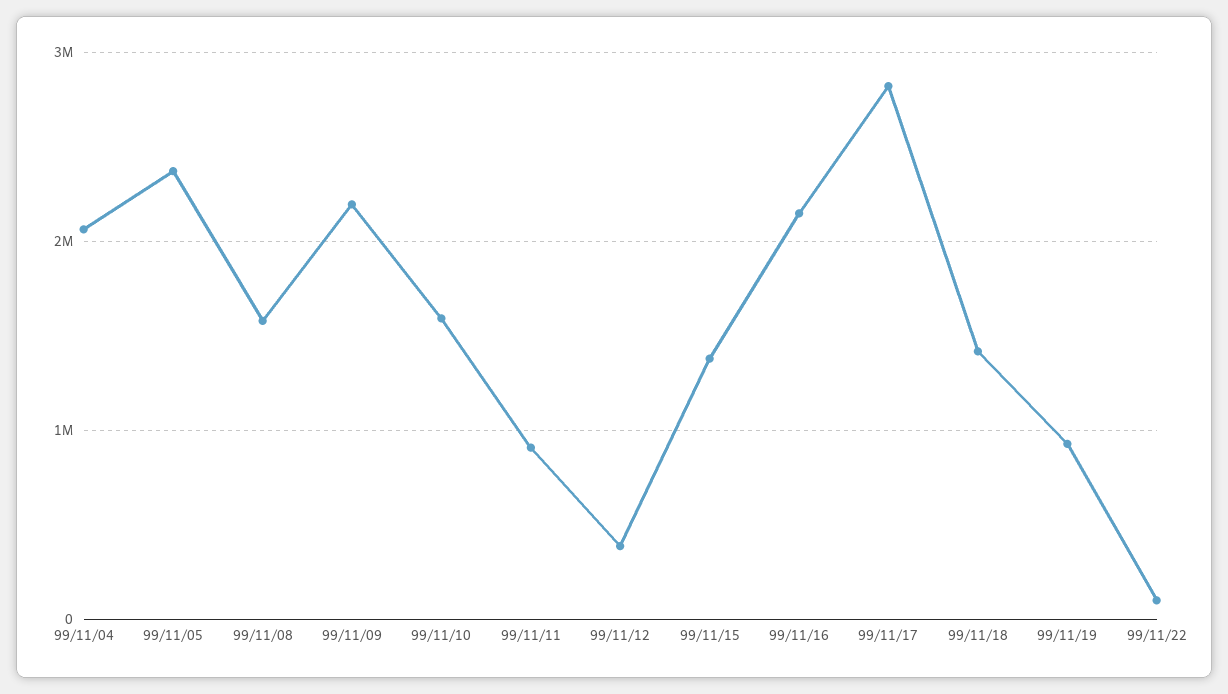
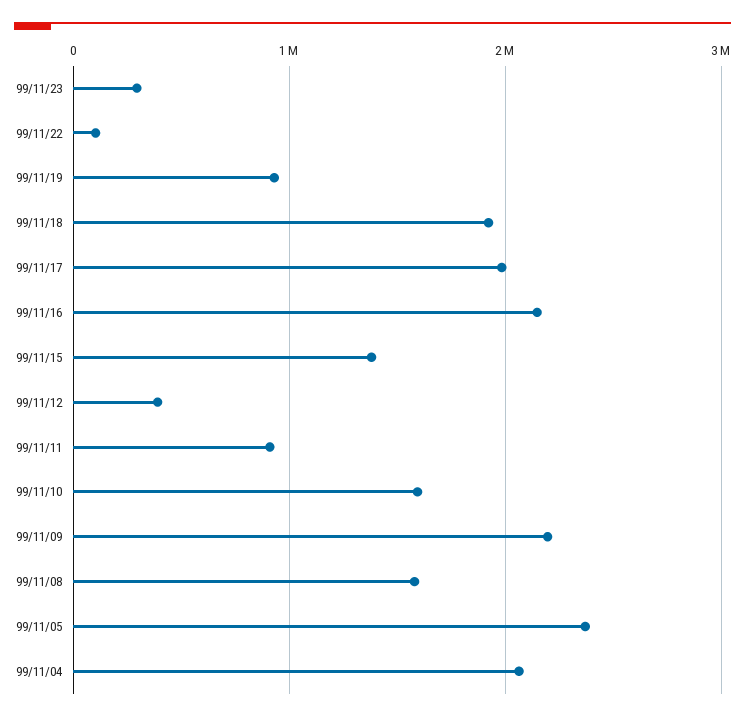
99/11/17: 2800000 -> 2000000
99/11/18: 1400000 -> 1900000
99/11/23: none -> 300000

